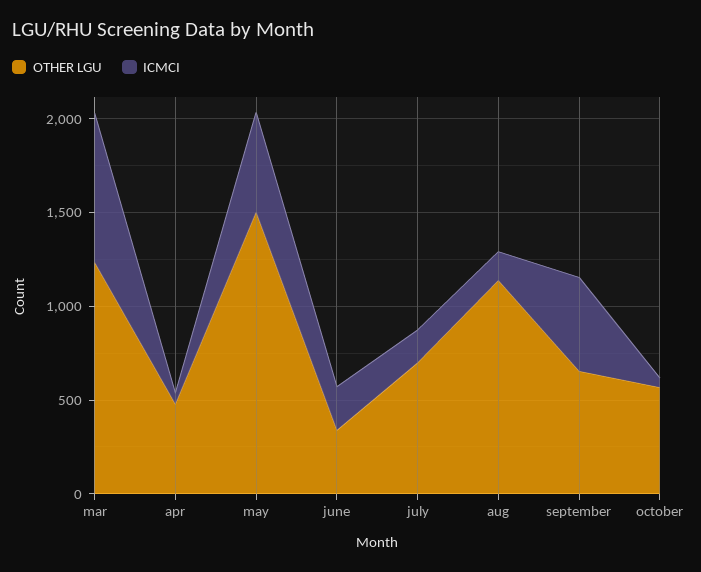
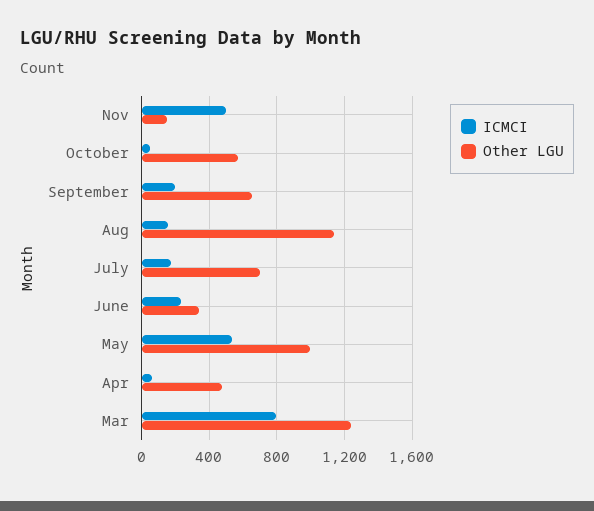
OTHER LGU, may: 1500 -> 1000
ICMCI, september: 500 -> 200
ICMCI, Nov: none -> 500
OTHER LGU, Nov: none -> 150

